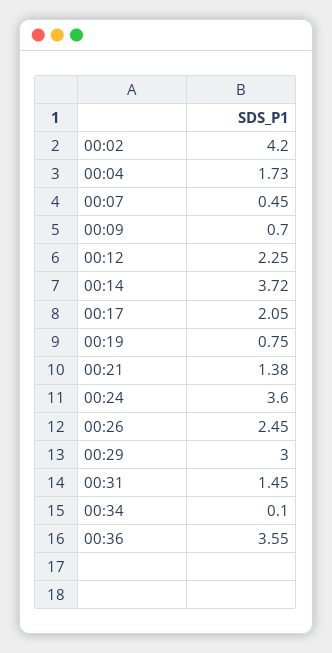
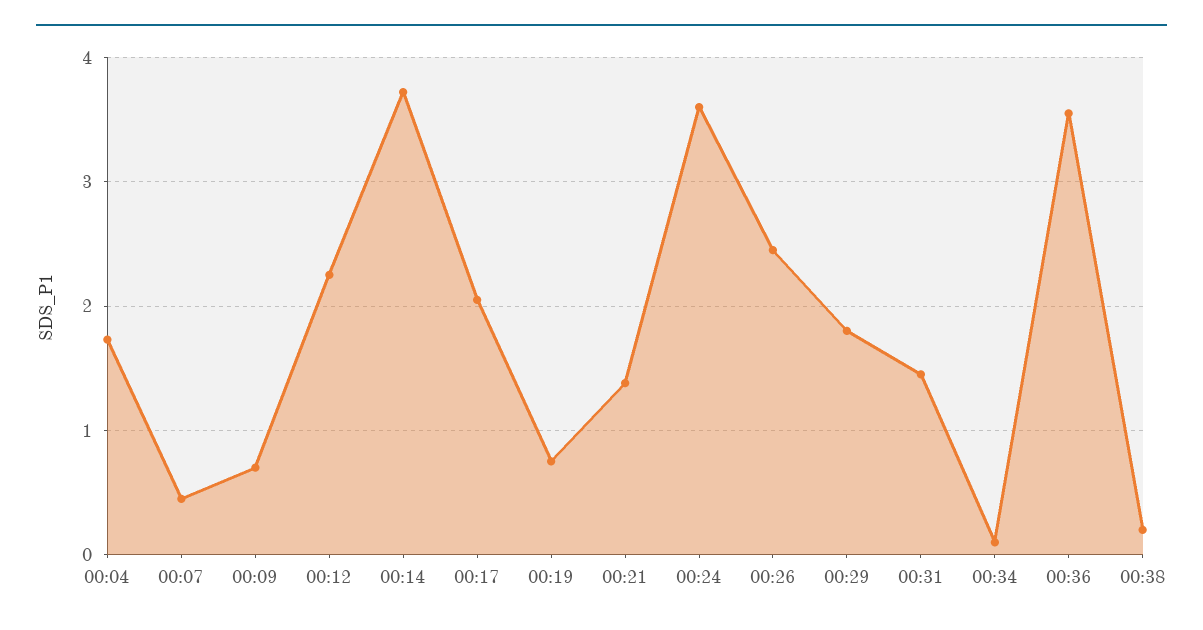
00:02: 4.2 -> none
00:29: 3 -> 1.8
00:38: none -> 0.2

